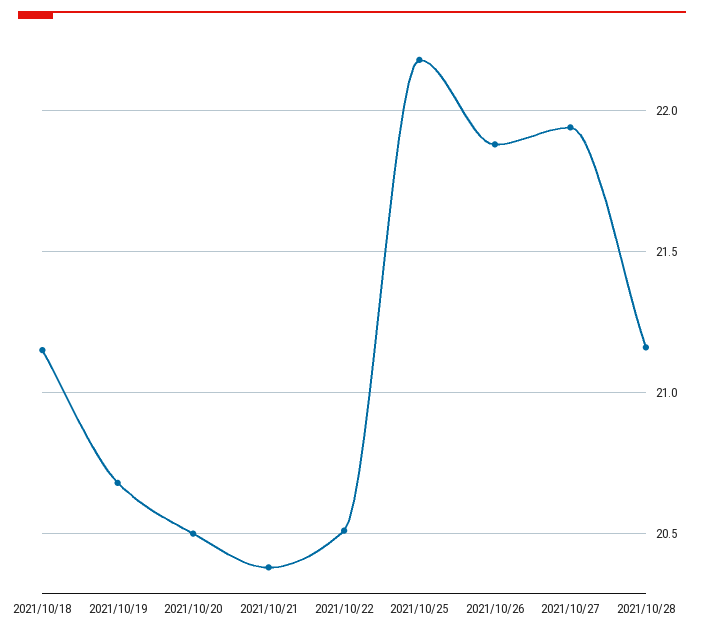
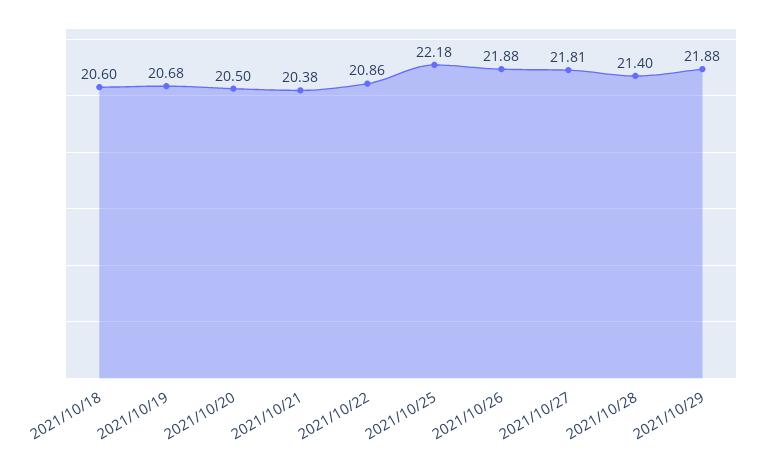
2021/10/18: 21.15 -> 20.6
2021/10/22: 20.5 -> 20.86
2021/10/27: 21.95 -> 21.81
2021/10/28: 21.15 -> 21.4
2021/10/29: none -> 21.88

